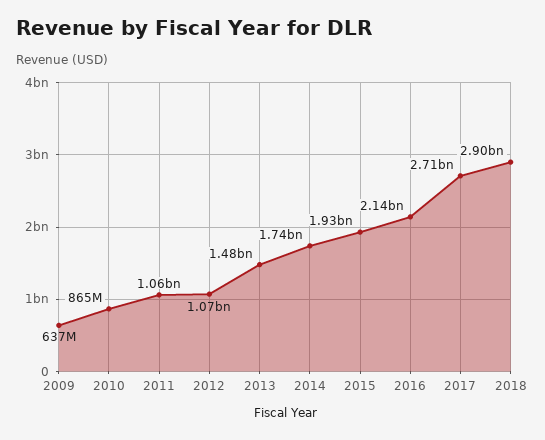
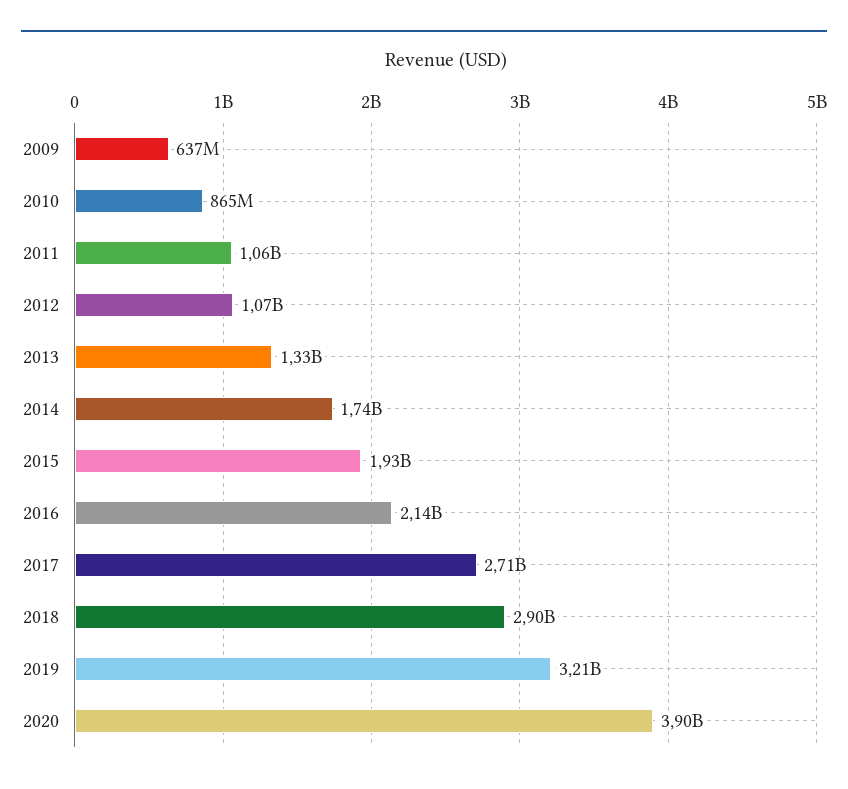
2013: 1480000000 -> 1330000000
2019: none -> 3210000000
2020: none -> 3900000000

